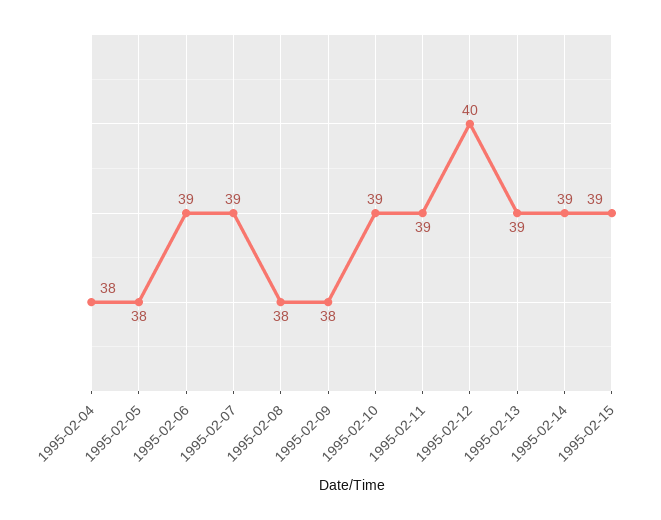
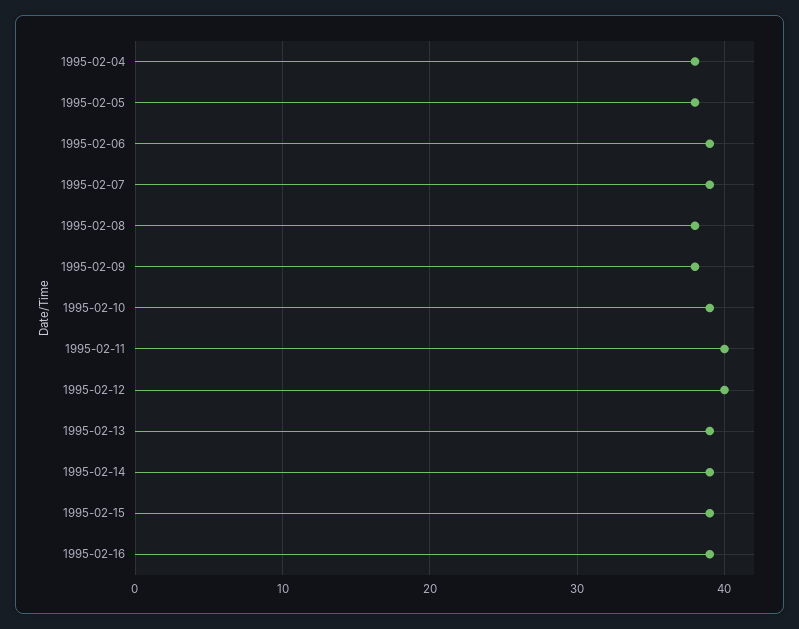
1995-02-11: 39 -> 40
1995-02-16: none -> 39

